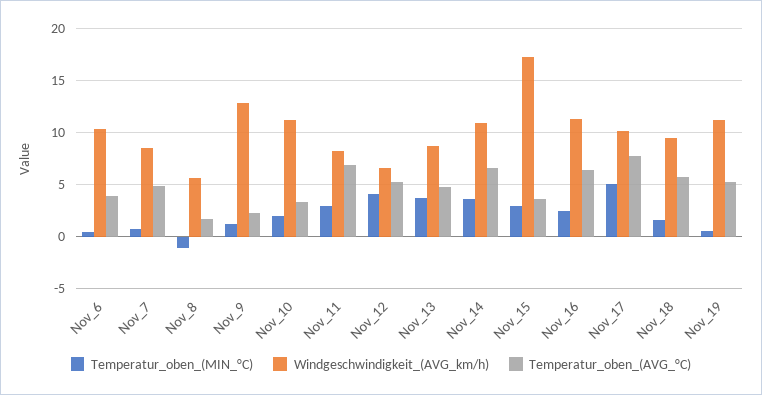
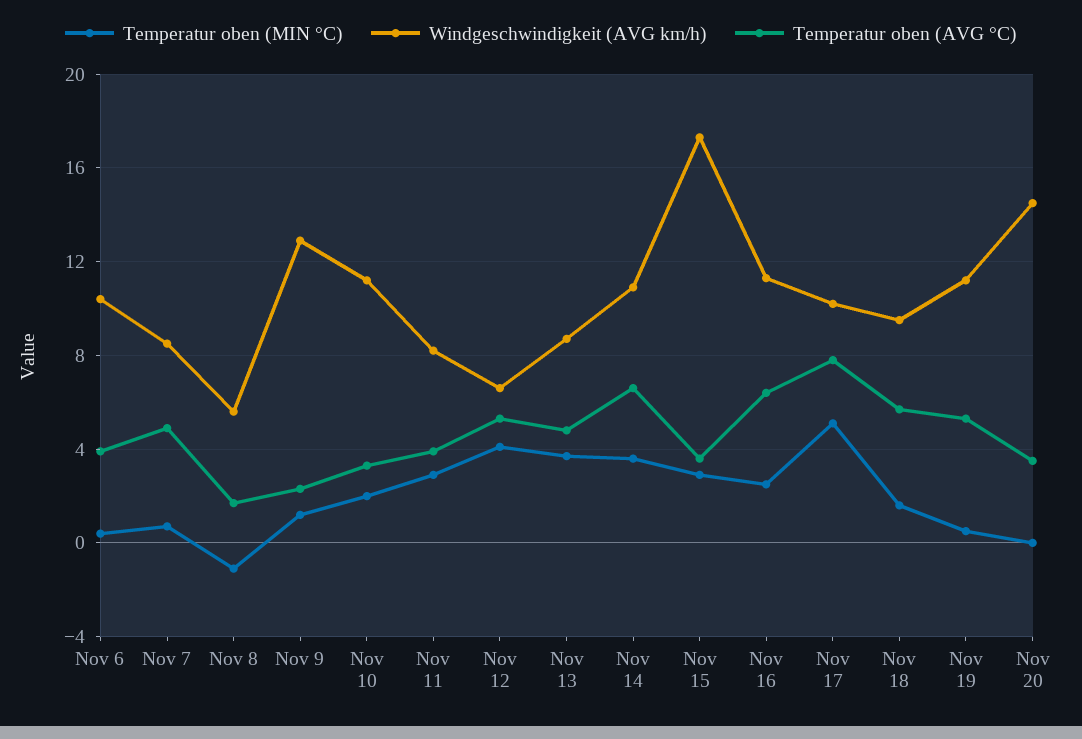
Temperatur_oben_(AVG_°C), Nov_11: 7 -> 4
Temperatur_oben_(MIN_°C), Nov 20: none -> 0
Windgeschwindigkeit_(AVG_km/h), Nov 20: none -> 14.5
Temperatur_oben_(AVG_°C), Nov 20: none -> 3.5

